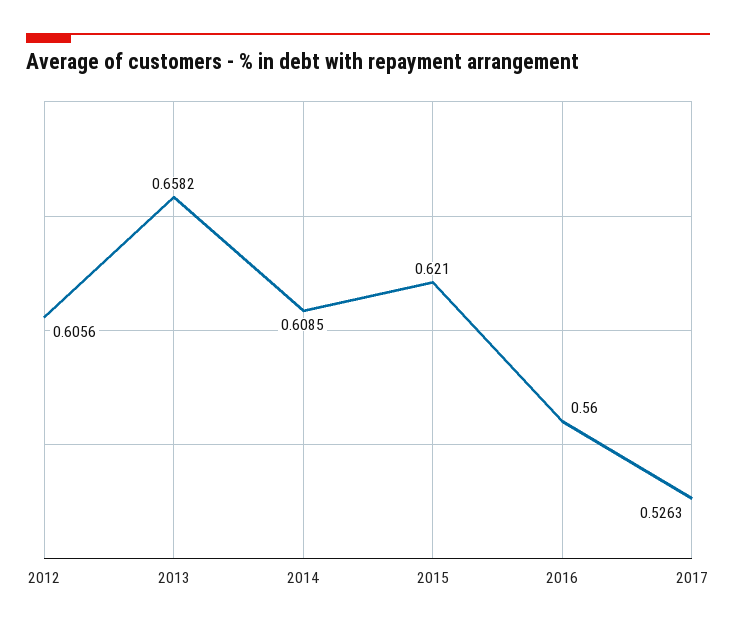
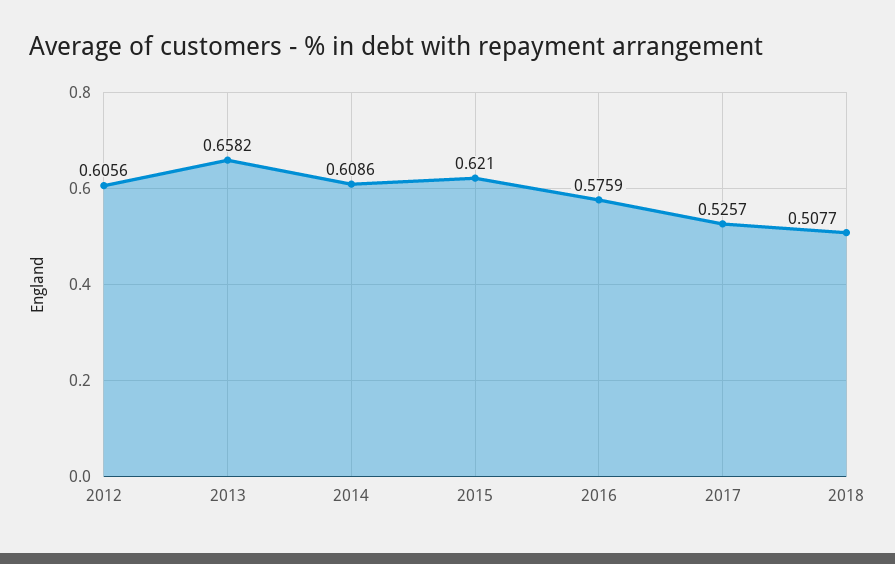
2014: 0.6085 -> 0.6086
2016: 0.56 -> 0.5759
2017: 0.5263 -> 0.5257
2018: none -> 0.5077

